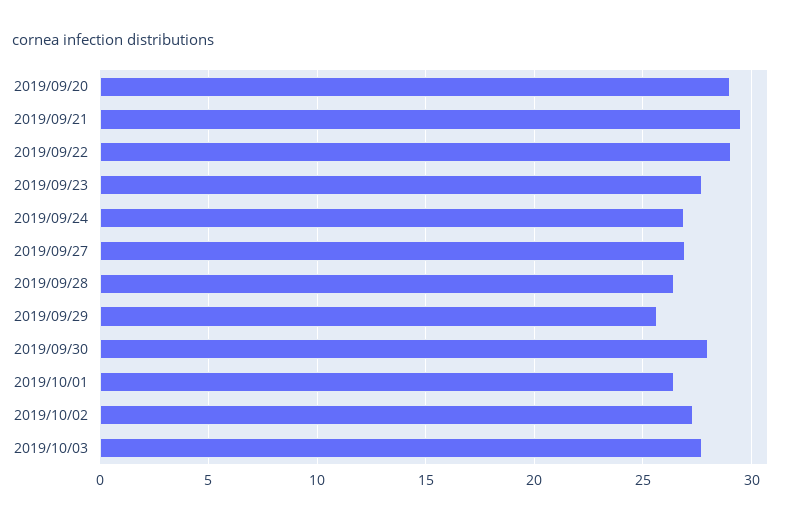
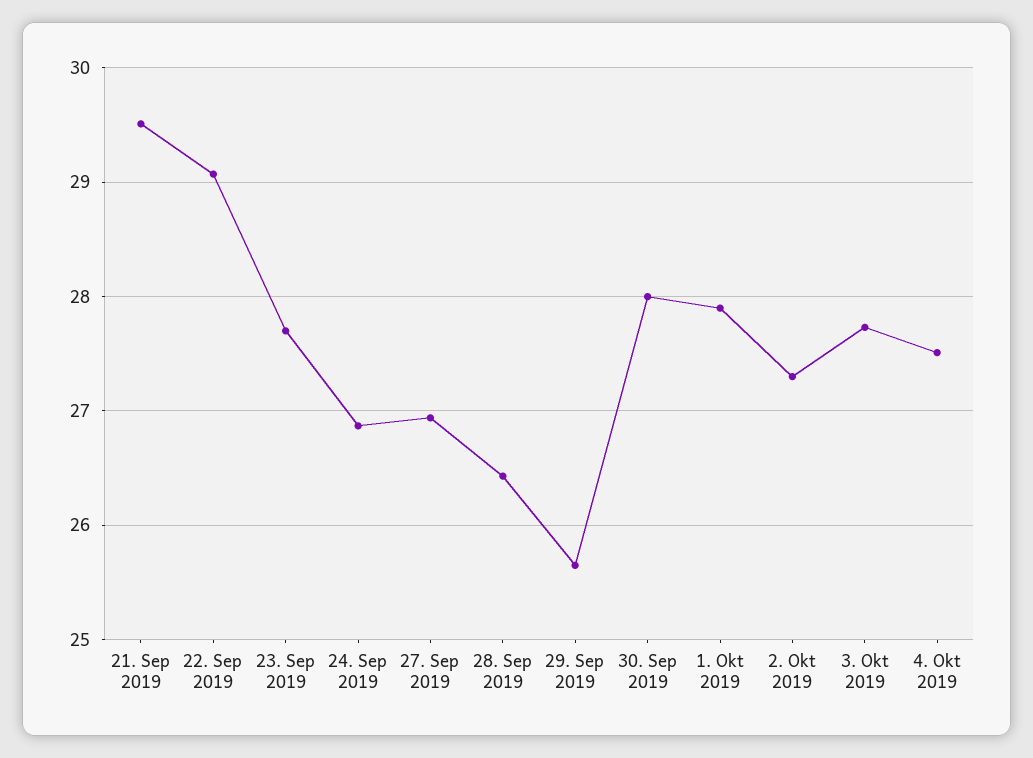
2019/09/20: 29 -> none
2019/10/01: 26.5 -> 27.9
4. Okt 2019: none -> 27.5

